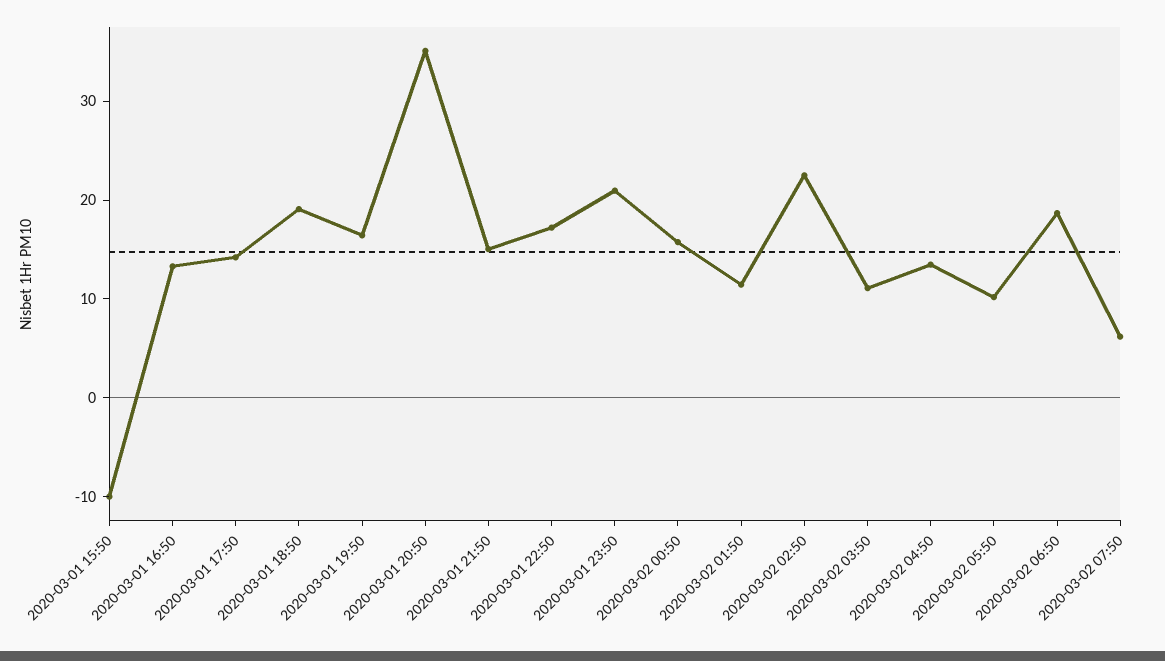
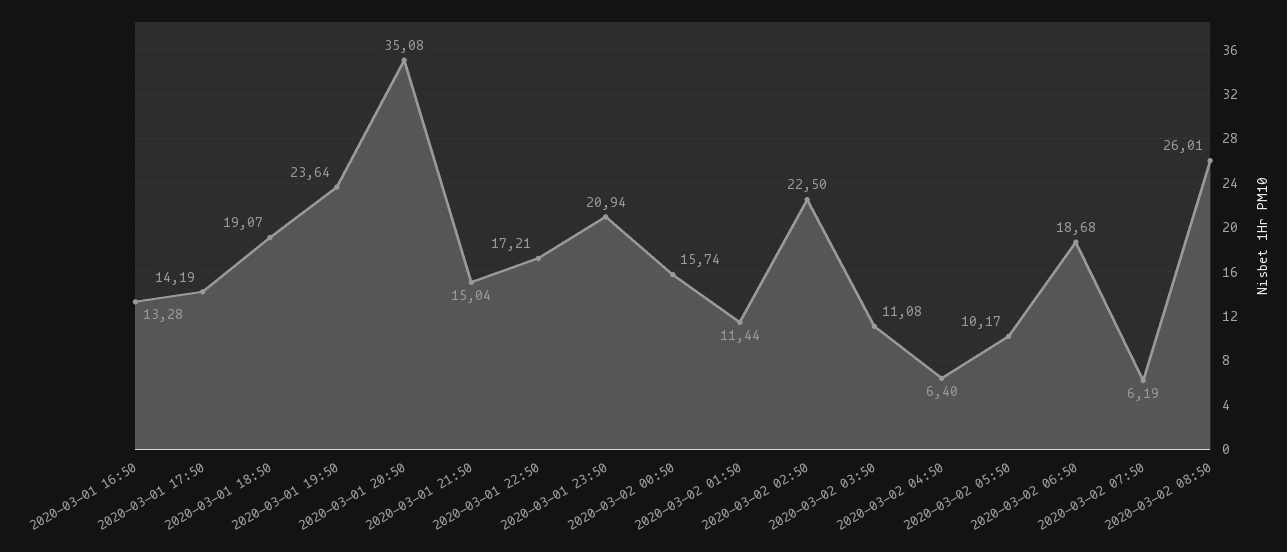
2020-03-01 15:50: -10 -> none
2020-03-01 19:50: 16 -> 23.64
2020-03-02 04:50: 14 -> 6.4
2020-03-02 08:50: none -> 26.01

